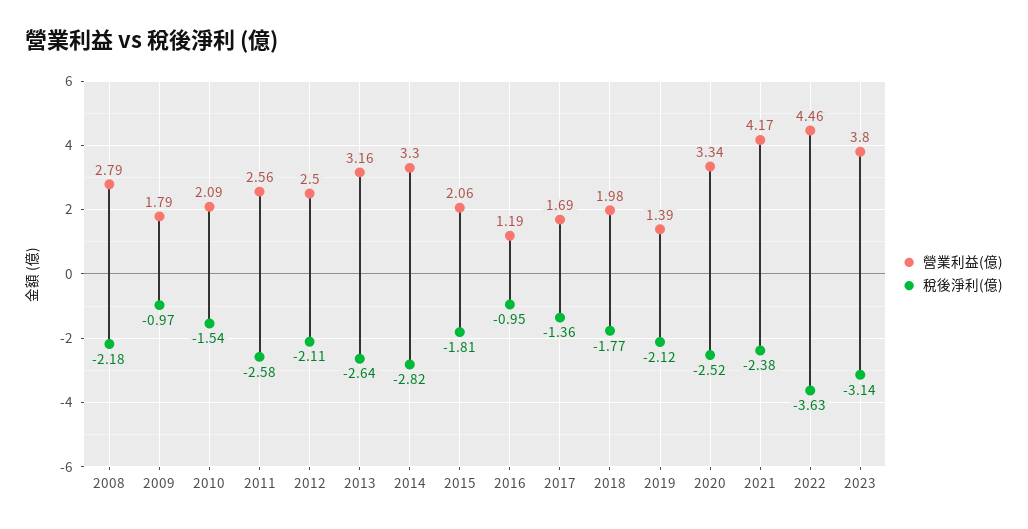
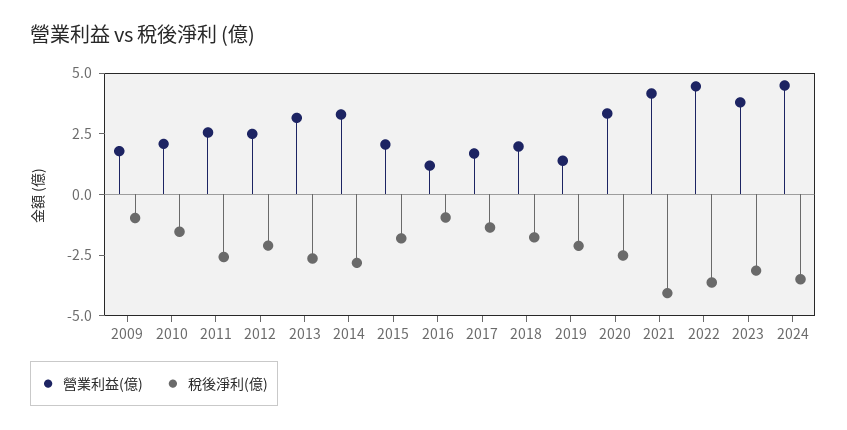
營業利益(億), 2008: 2.79 -> none
稅後淨利(億), 2008: -2.18 -> none
稅後淨利(億), 2021: -2.38 -> -4
營業利益(億), 2024: none -> 4.5
稅後淨利(億), 2024: none -> -3.5

